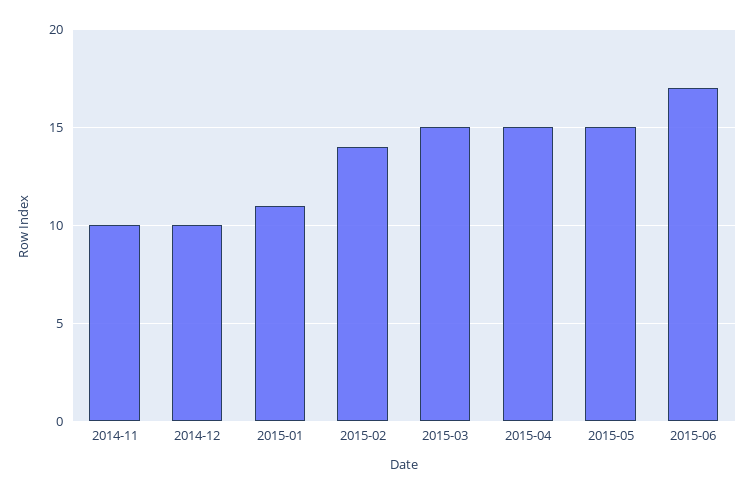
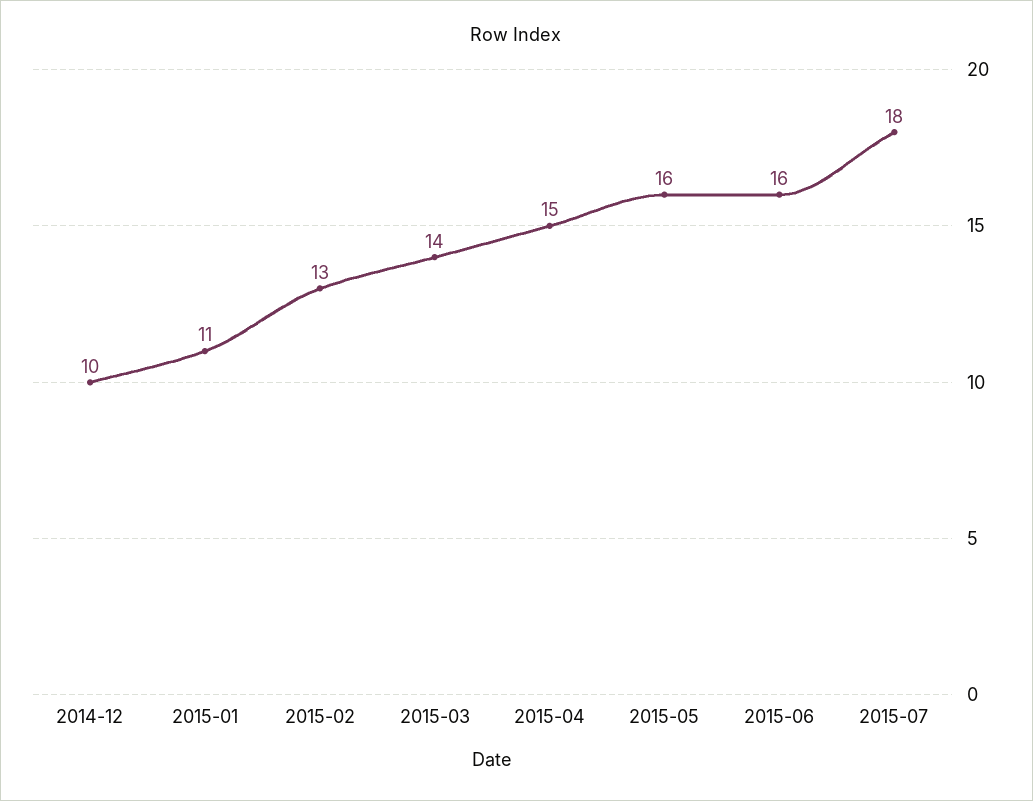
2014-11: 10 -> none
2015-02: 14 -> 13
2015-03: 15 -> 14
2015-05: 15 -> 16
2015-06: 17 -> 16
2015-07: none -> 18

